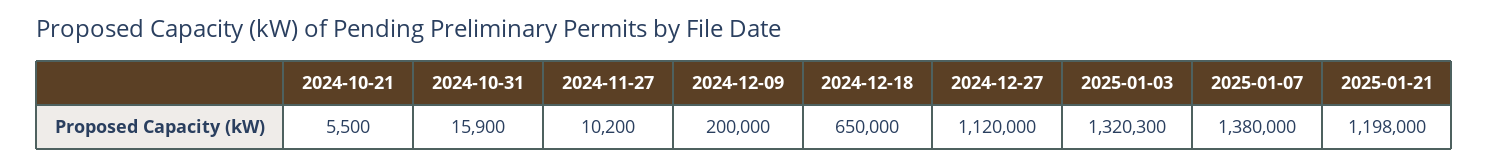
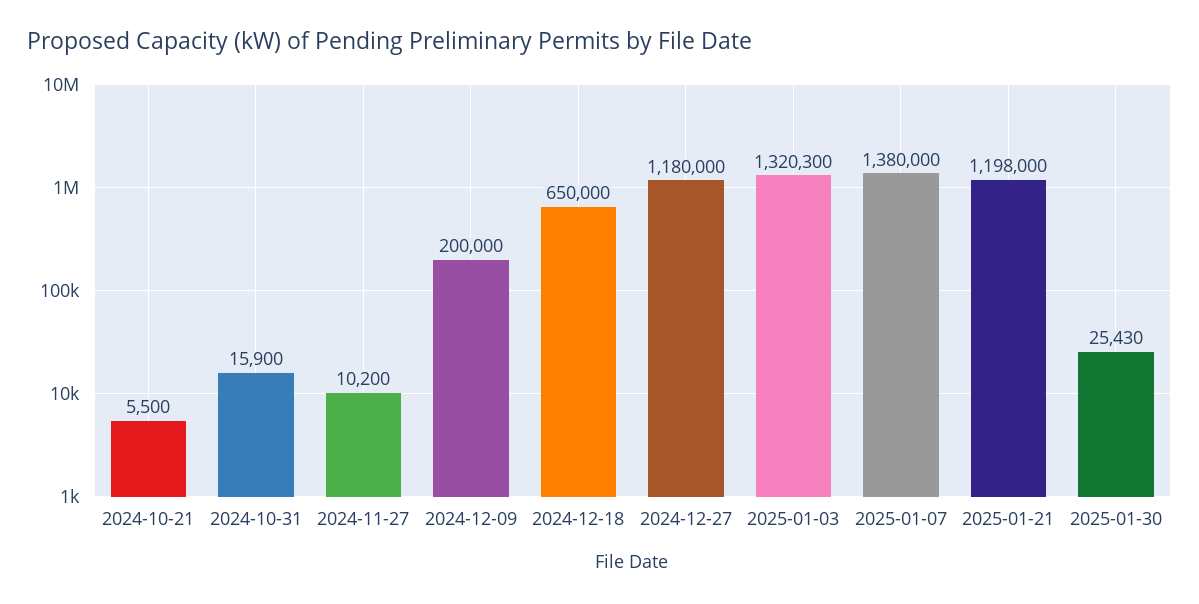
2024-12-27: 1120000 -> 1180000
2025-01-30: none -> 25430

